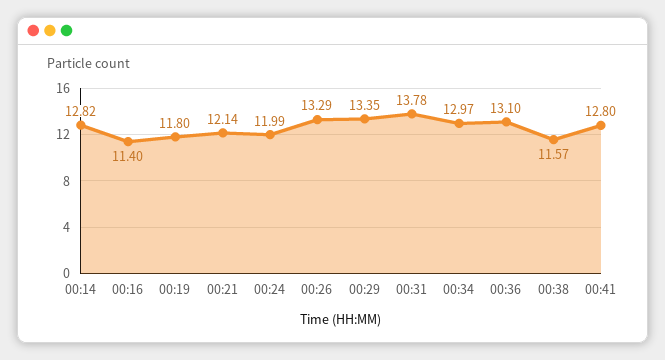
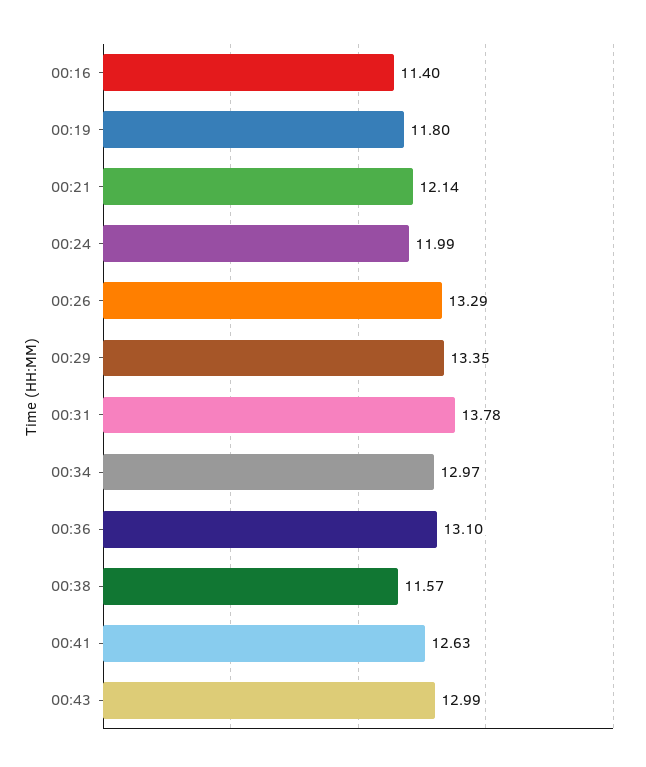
00:14: 12.82 -> none
00:41: 12.8 -> 12.63
00:43: none -> 12.99

